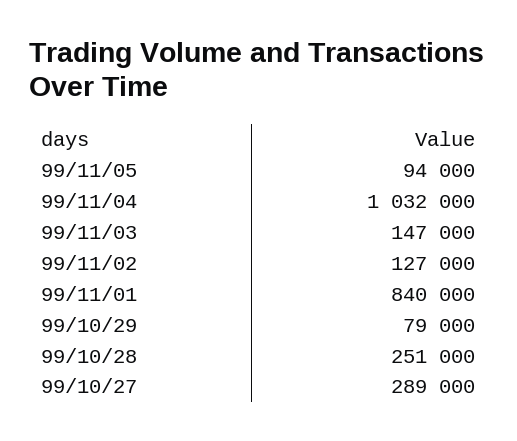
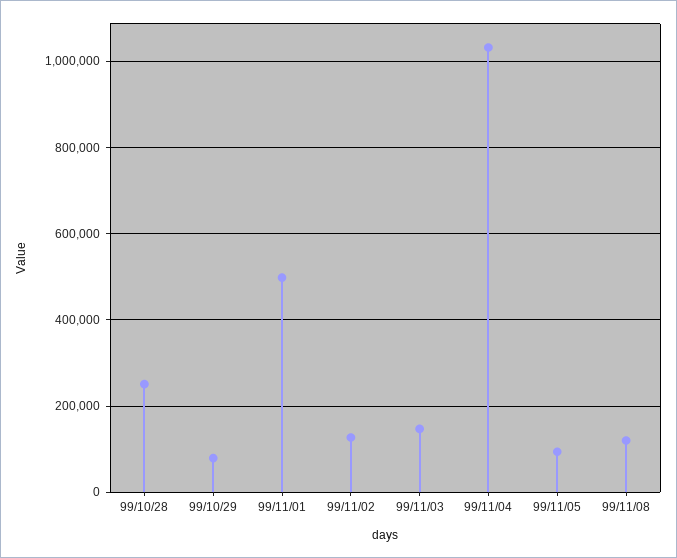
99/11/01: 840000 -> 500000
99/10/27: 289000 -> none
99/11/08: none -> 120000

